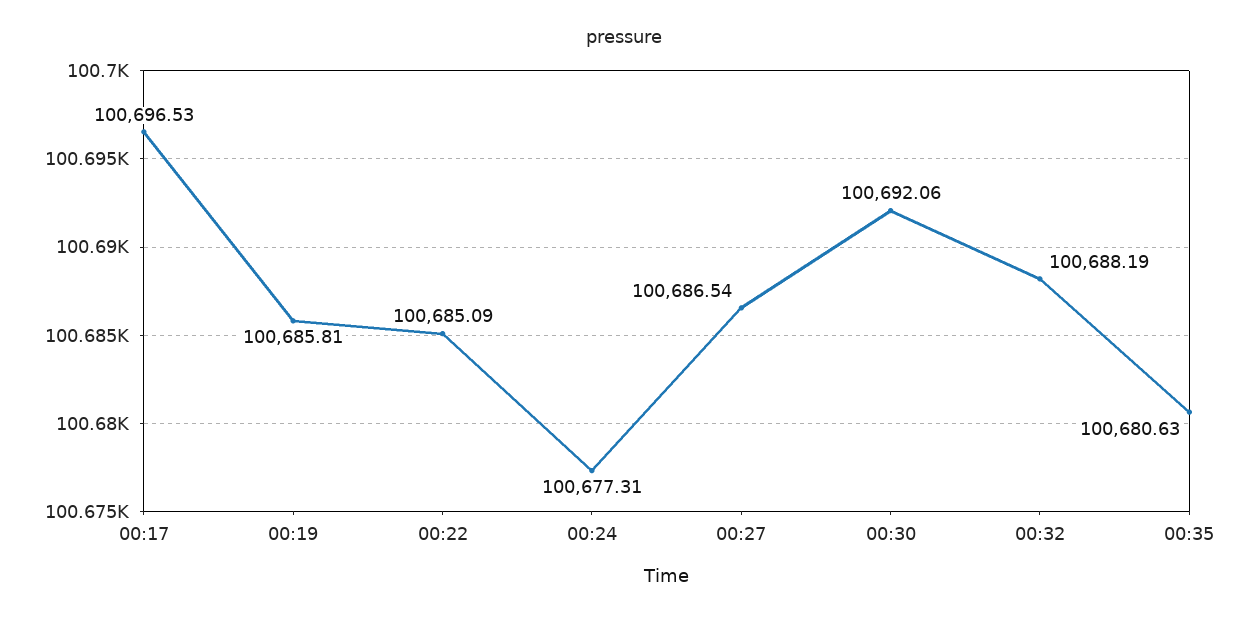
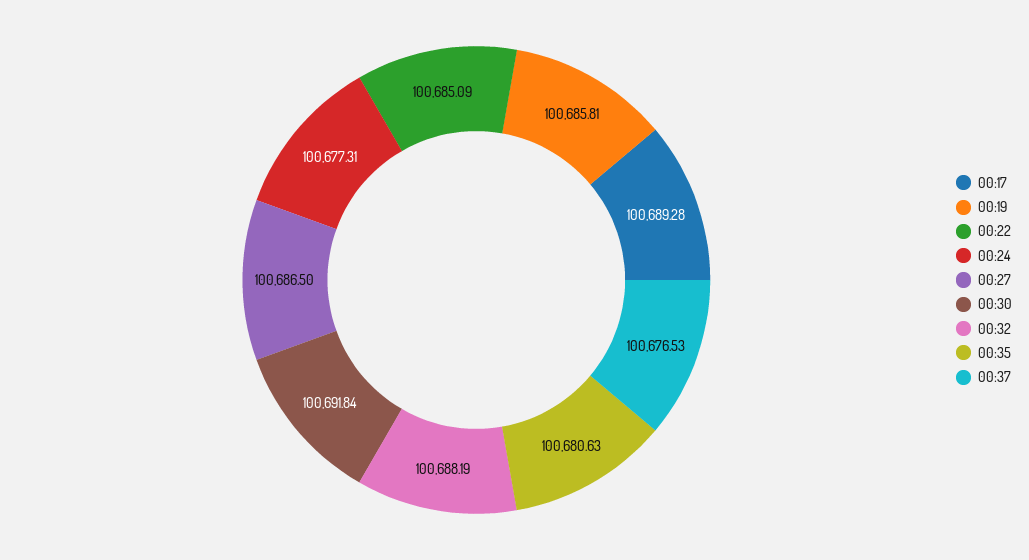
00:17: 100696.53 -> 100689.28
00:27: 100686.54 -> 100686.5
00:30: 100692.06 -> 100691.84
00:37: none -> 100676.53

